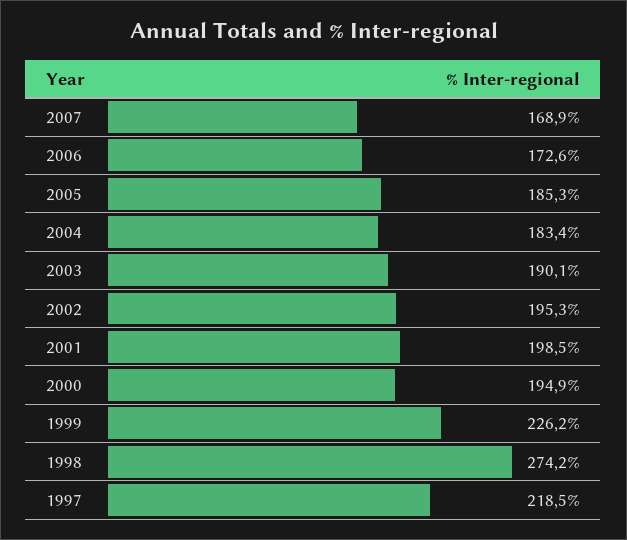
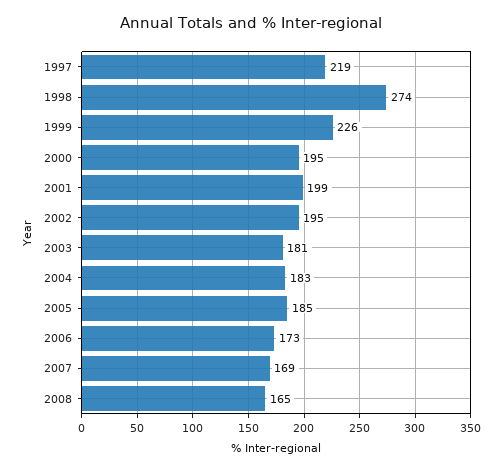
2003: 190.1 -> 181
2008: none -> 165

